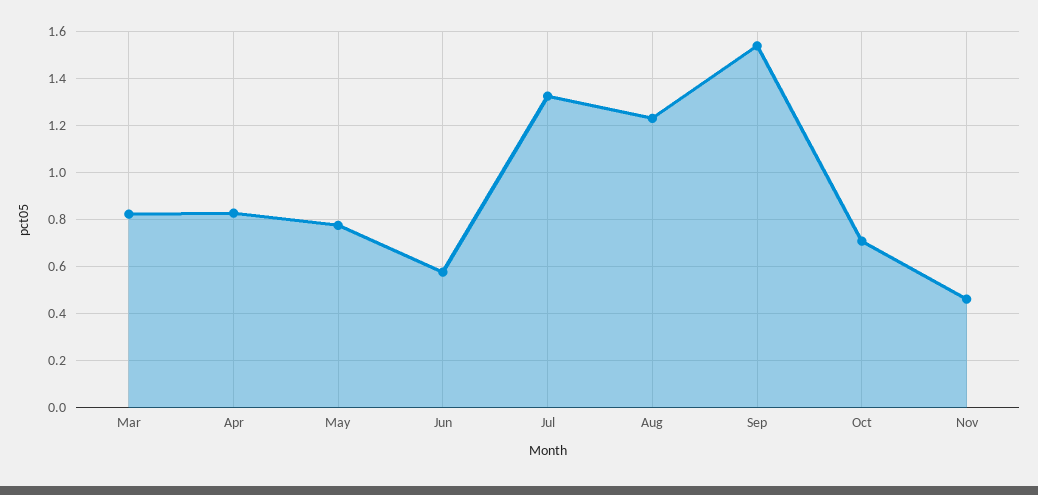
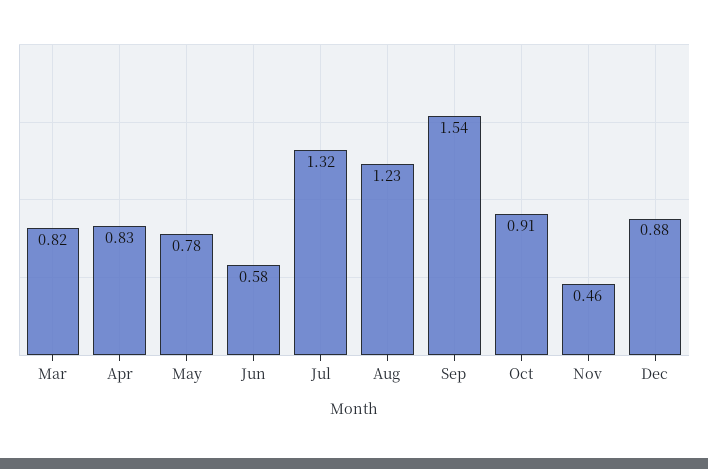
Oct: 0.7 -> 0.91
Dec: none -> 0.88

